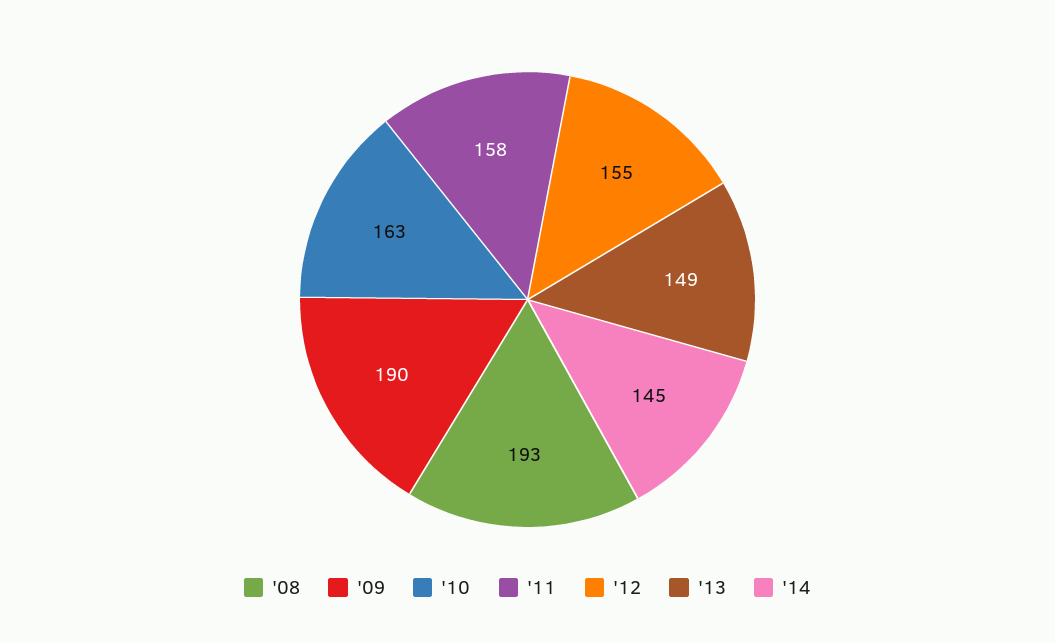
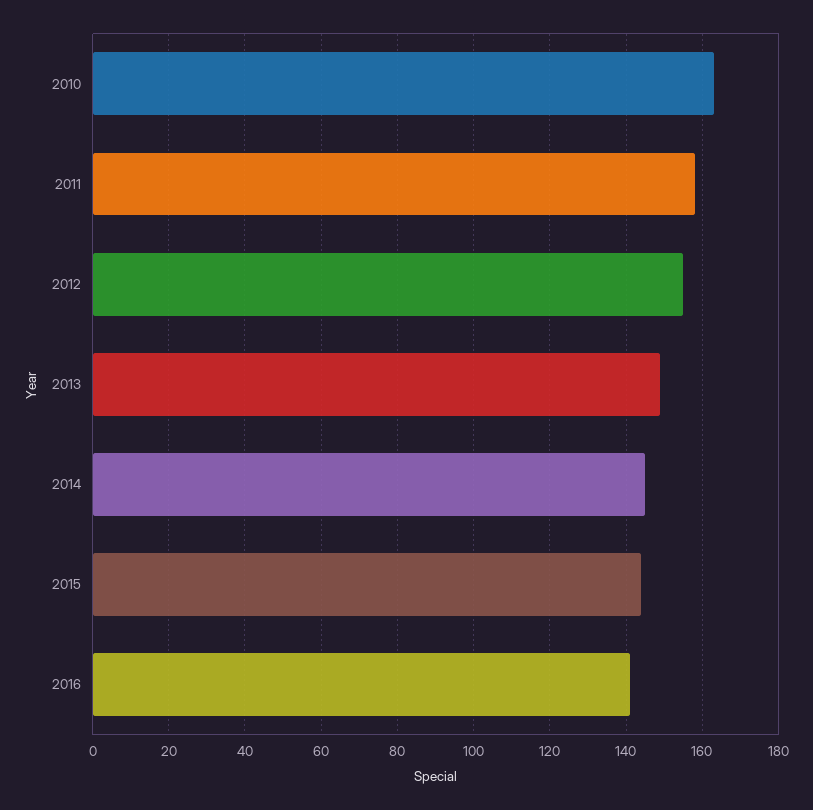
'08: 193 -> none
'09: 190 -> none
2015: none -> 145
2016: none -> 140

